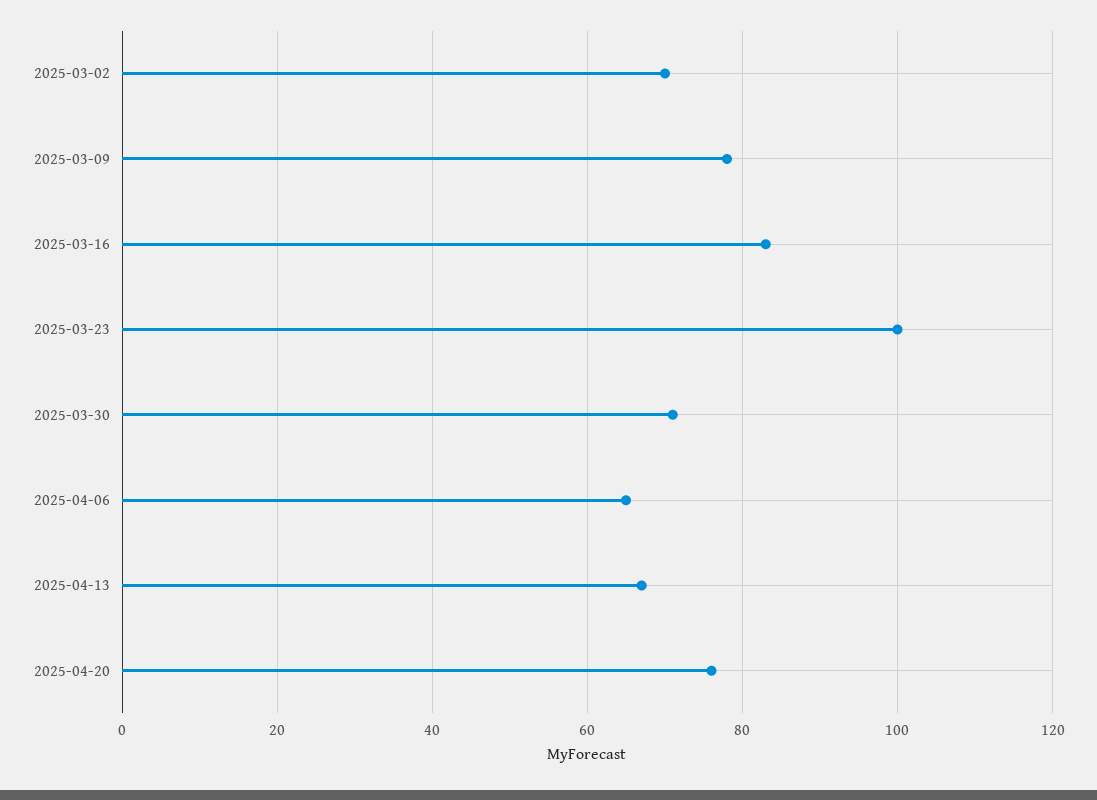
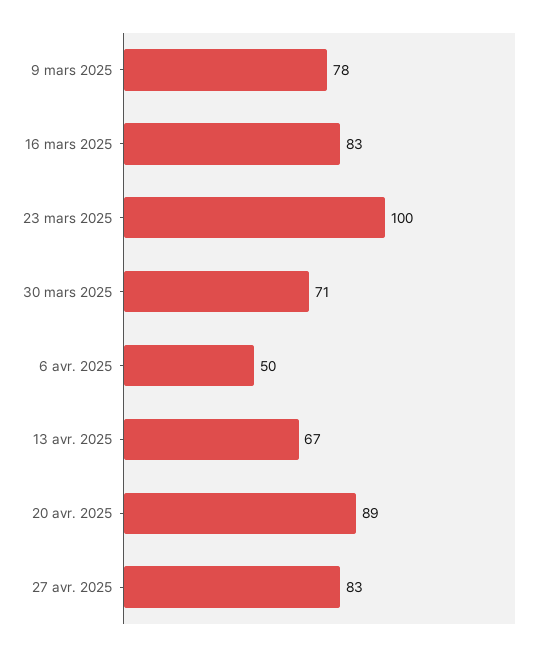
2025-03-02: 70 -> none
2025-04-06: 65 -> 50
2025-04-20: 75 -> 89
27 avr. 2025: none -> 83

